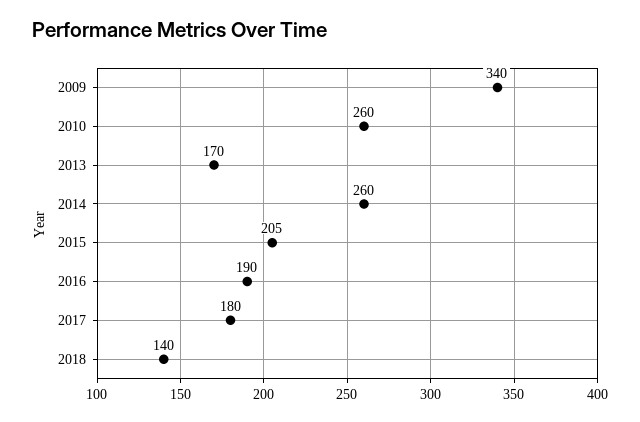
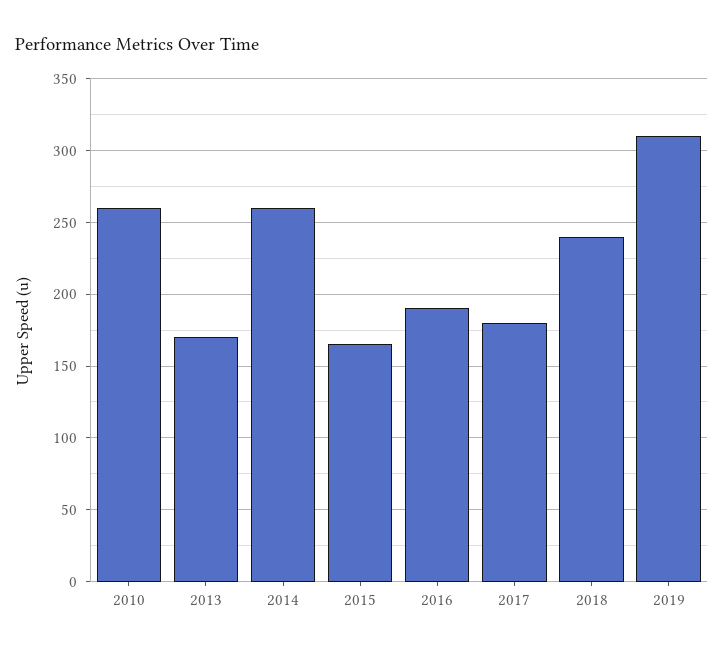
2009: 340 -> none
2015: 205 -> 165
2018: 140 -> 240
2019: none -> 310

